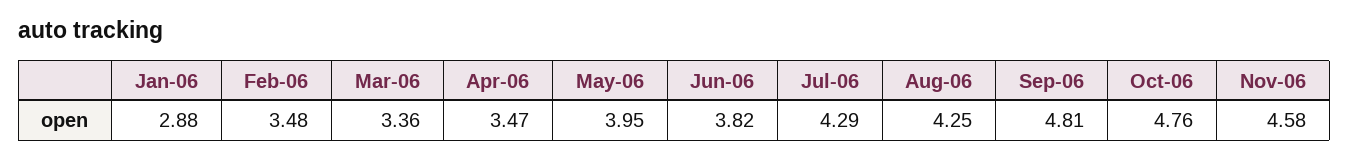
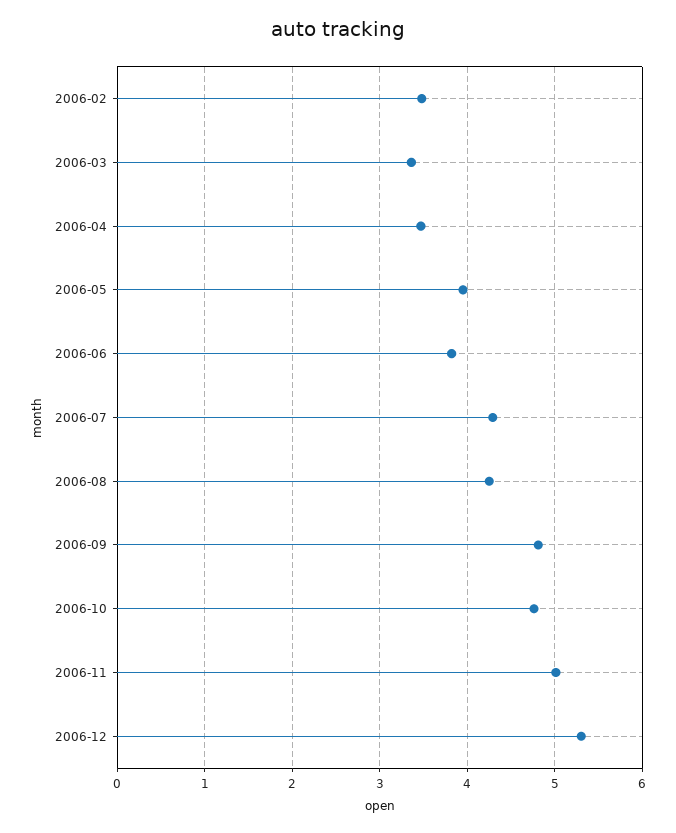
Jan-06: 2.88 -> none
Nov-06: 4.58 -> 5
2006-12: none -> 5.3

